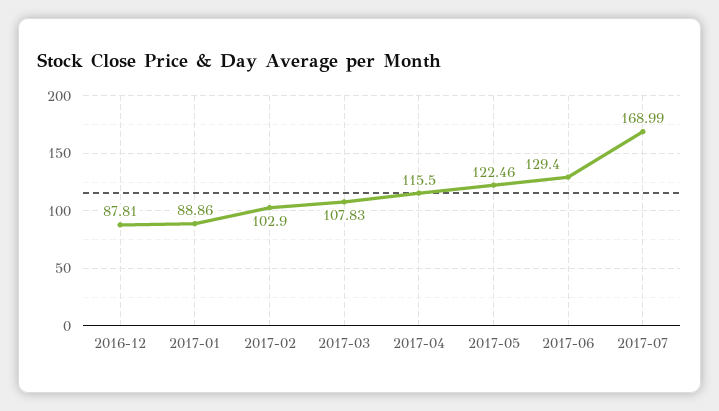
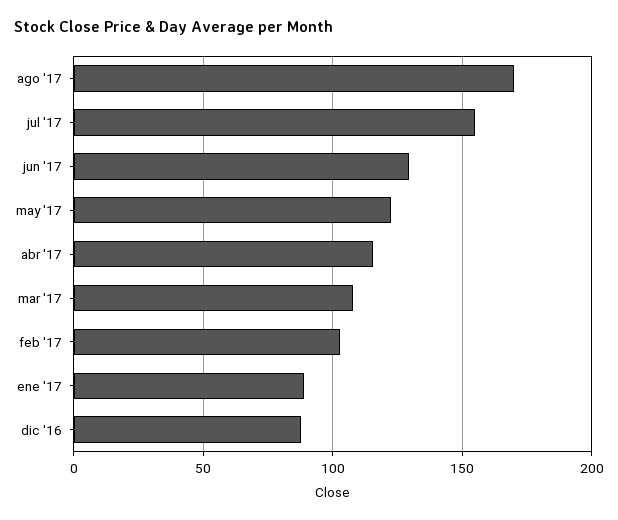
2017-07: 168.99 -> 155
ago '17: none -> 170

